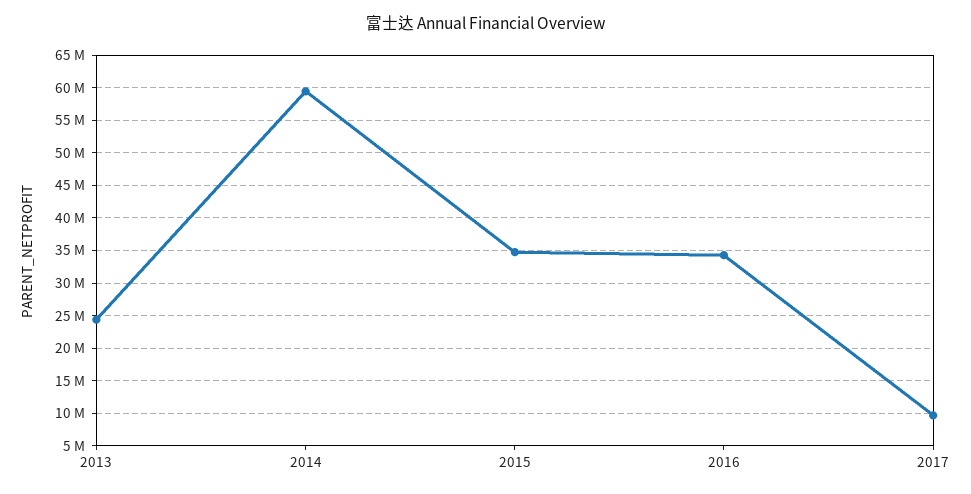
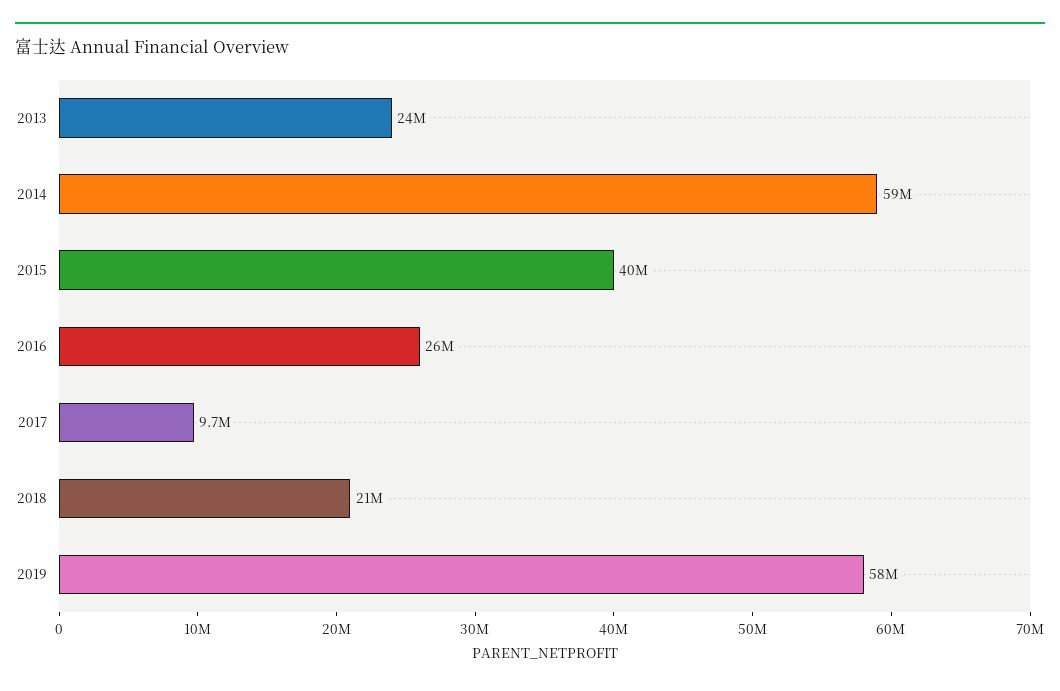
2015: 35000000 -> 40000000
2016: 34000000 -> 26000000
2018: none -> 21000000
2019: none -> 58000000

